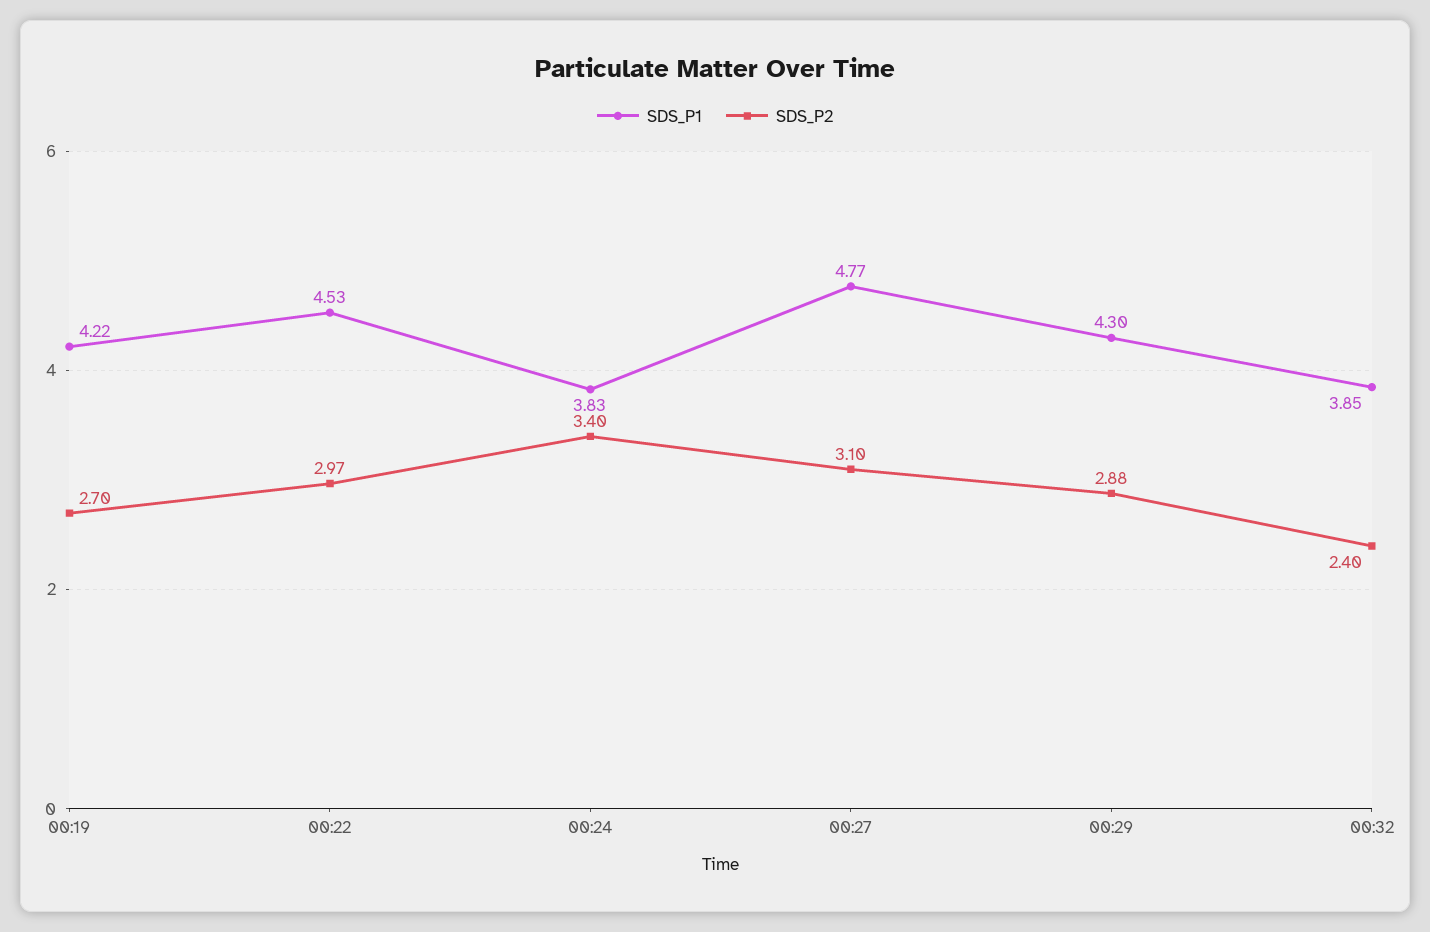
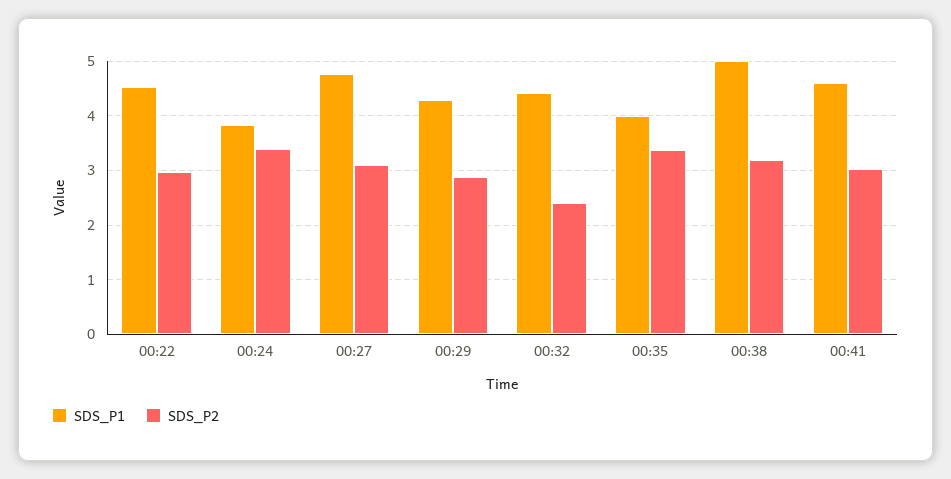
SDS_P1, 00:19: 4.22 -> none
SDS_P2, 00:19: 2.7 -> none
SDS_P1, 00:32: 3.85 -> 4.4
SDS_P1, 00:35: none -> 4
SDS_P2, 00:35: none -> 3.4
SDS_P1, 00:38: none -> 5
SDS_P2, 00:38: none -> 3.2
SDS_P1, 00:41: none -> 4.6
SDS_P2, 00:41: none -> 3

